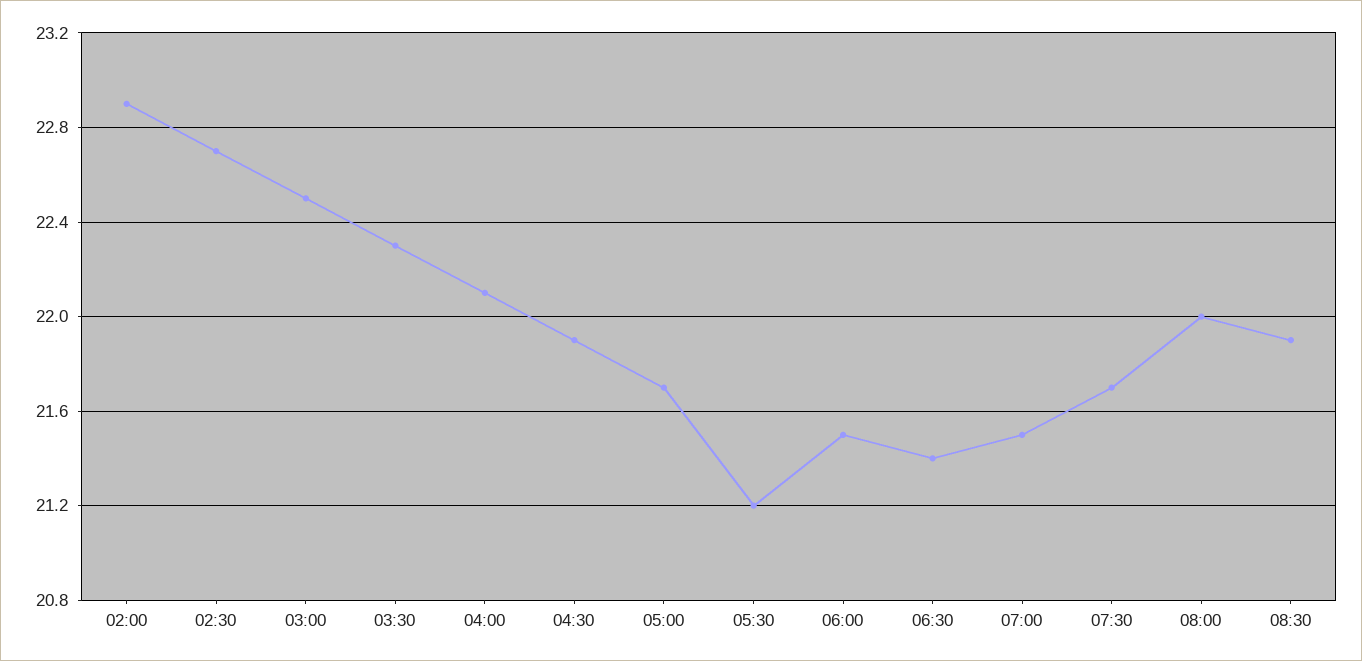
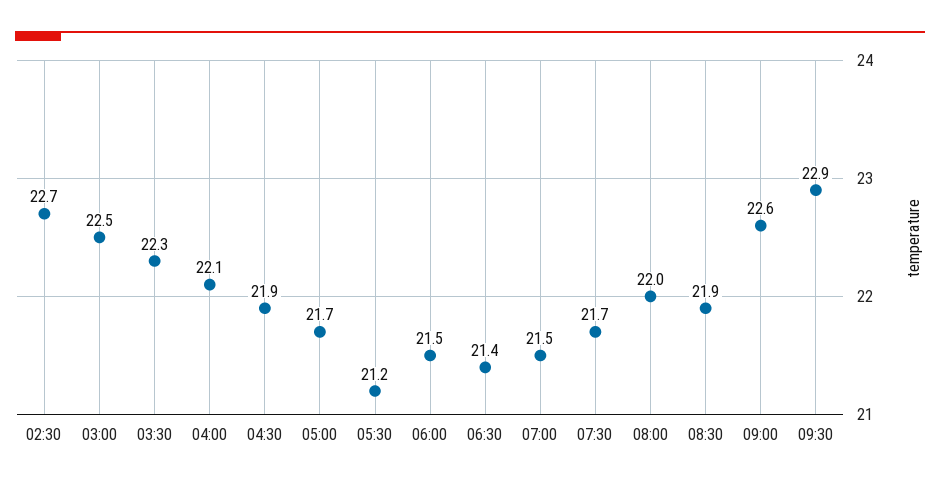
02:00: 22.9 -> none
09:00: none -> 22.6
09:30: none -> 22.9

